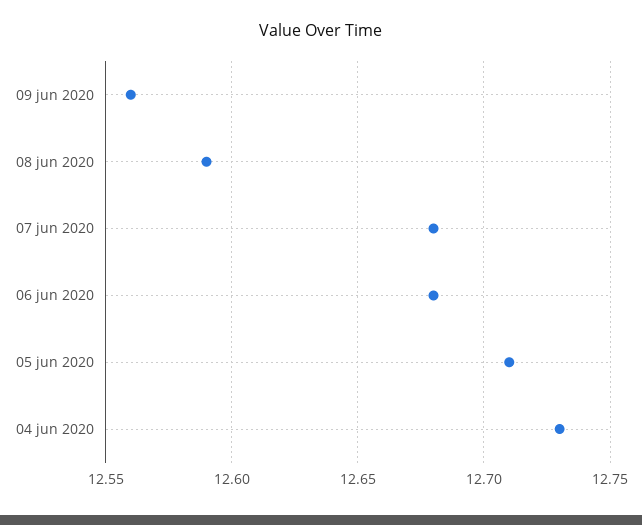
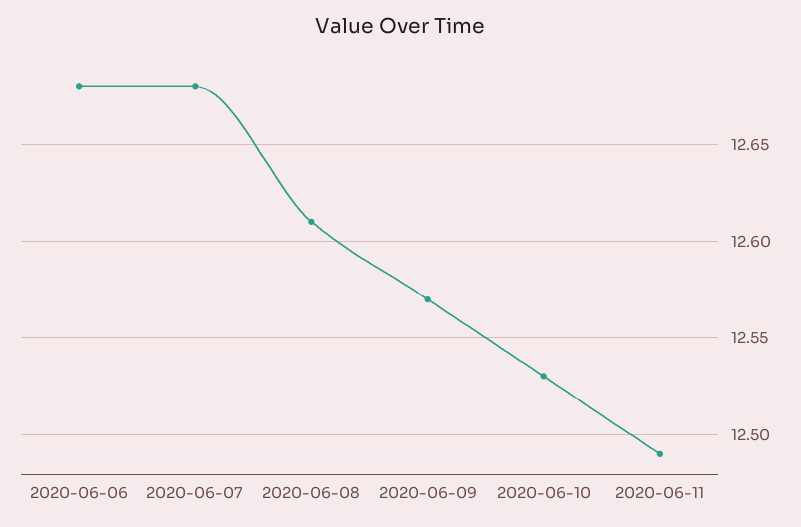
09 jun 2020: 12.56 -> 12.57
08 jun 2020: 12.59 -> 12.61
05 jun 2020: 12.71 -> none
04 jun 2020: 12.73 -> none
2020-06-10: none -> 12.53
2020-06-11: none -> 12.49

